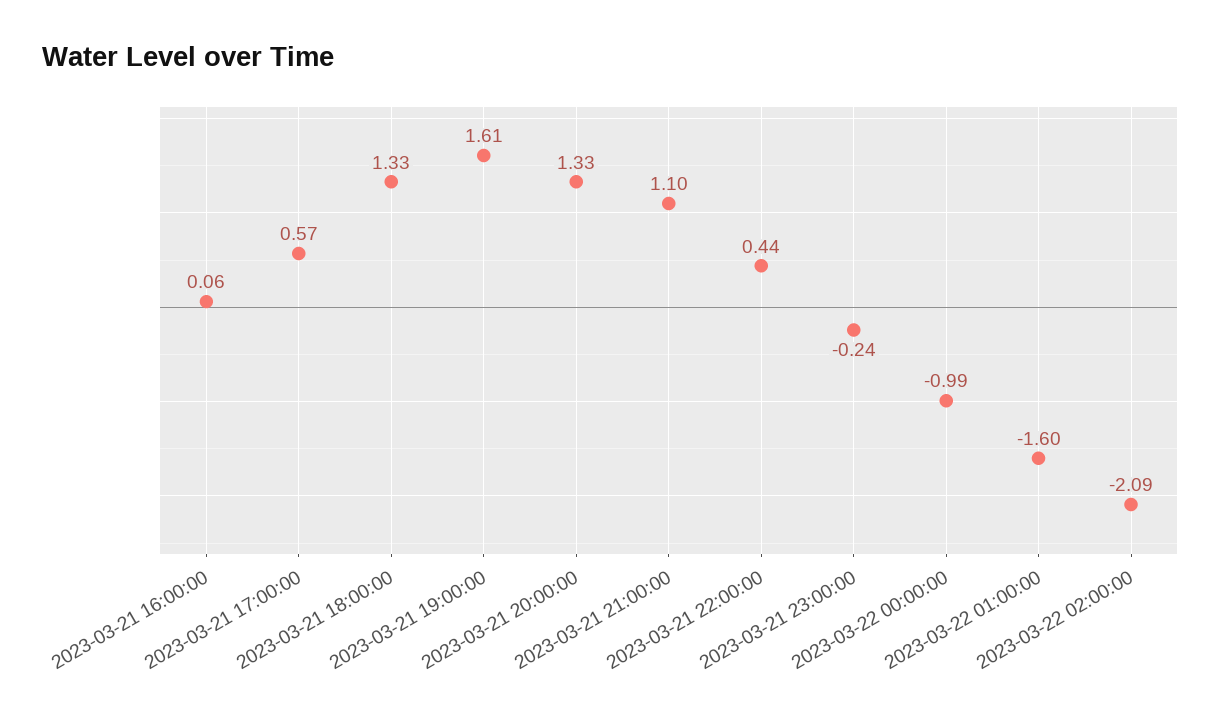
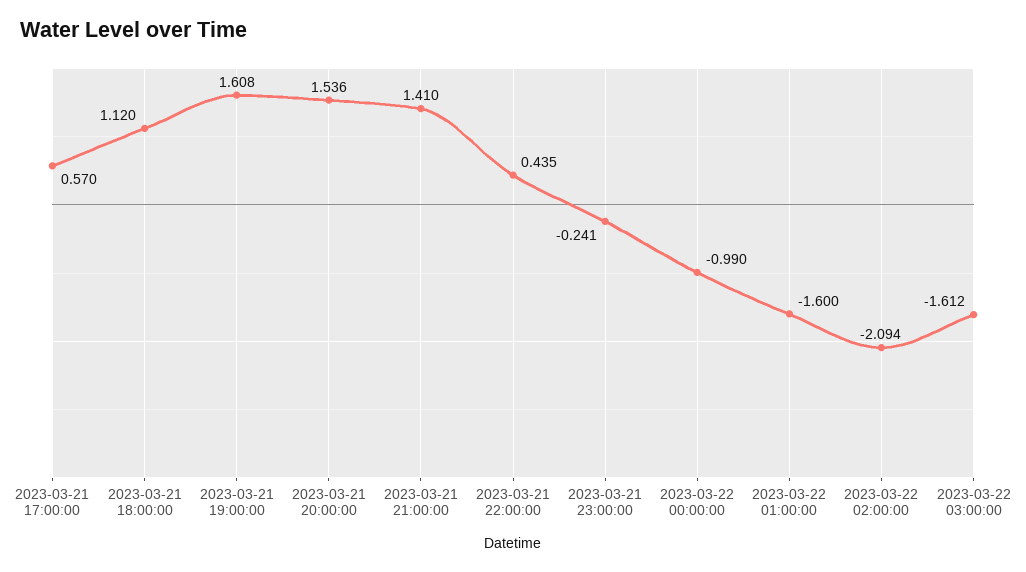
2023-03-21 16:00:00: 0.06 -> none
2023-03-21 18:00:00: 1.33 -> 1.12
2023-03-21 20:00:00: 1.33 -> 1.536
2023-03-21 21:00:00: 1.1 -> 1.41
2023-03-22 03:00:00: none -> -1.612

